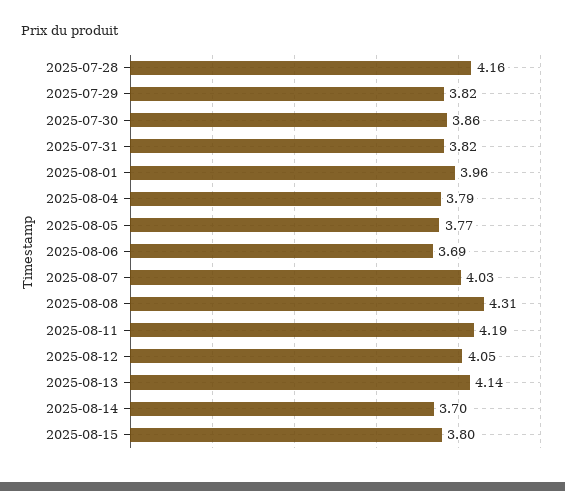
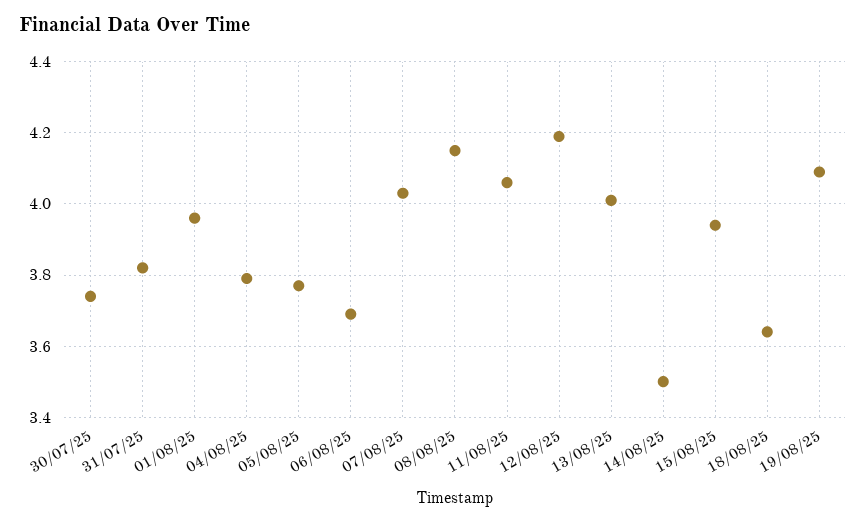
2025-07-28: 4.16 -> none
2025-07-29: 3.82 -> none
2025-07-30: 3.86 -> 3.75
2025-08-08: 4.31 -> 4.15
2025-08-11: 4.19 -> 4.05
2025-08-12: 4.05 -> 4.2
2025-08-13: 4.14 -> 4
2025-08-14: 3.7 -> 3.5
2025-08-15: 3.8 -> 3.95
18/08/25: none -> 3.65
19/08/25: none -> 4.1

